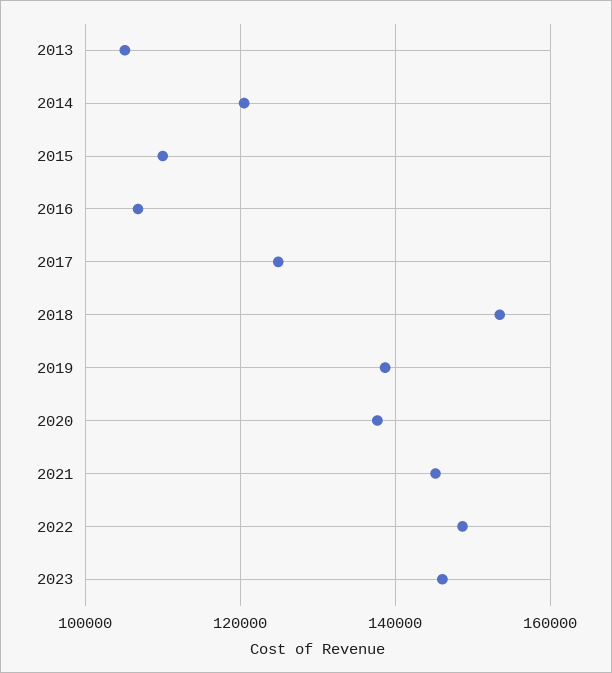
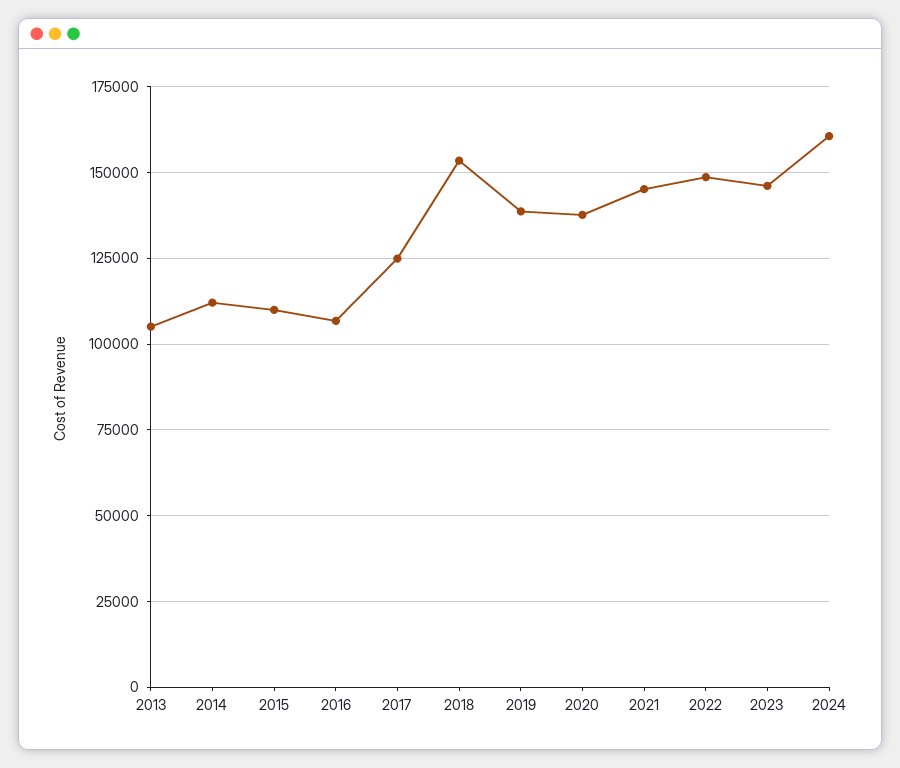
2014: 120000 -> 112500
2024: none -> 160000

